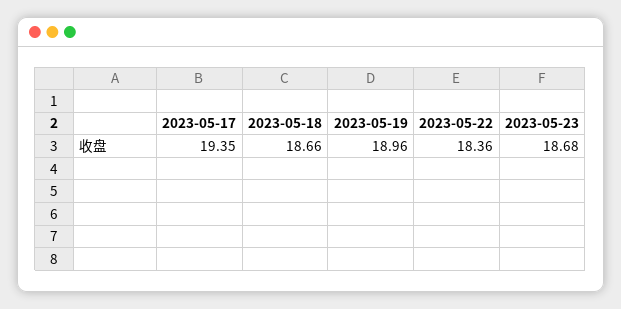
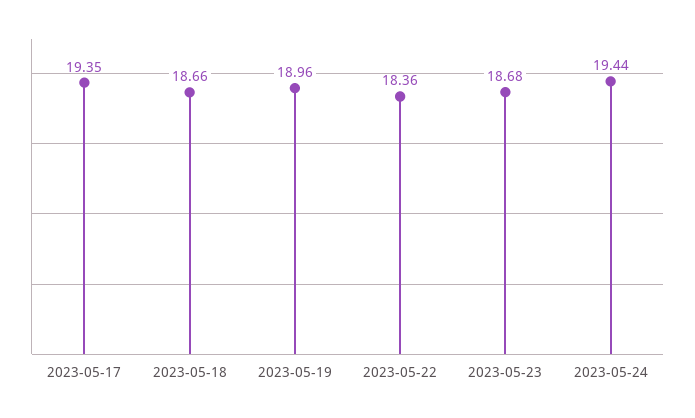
2023-05-24: none -> 19.44

